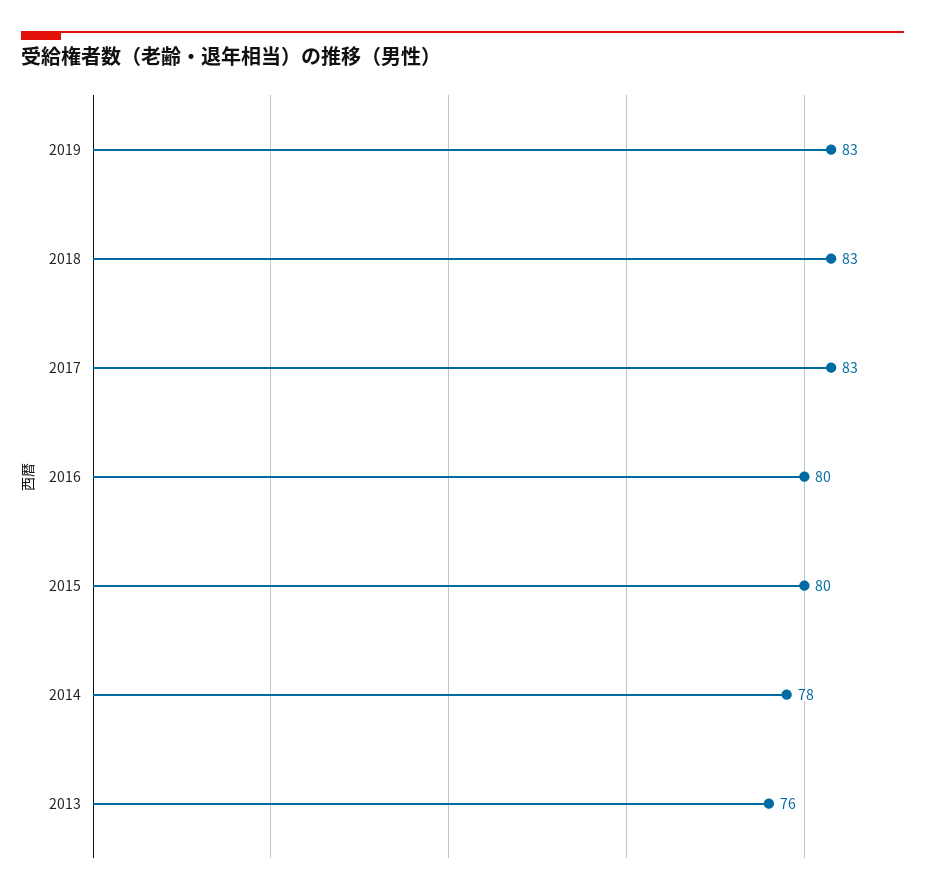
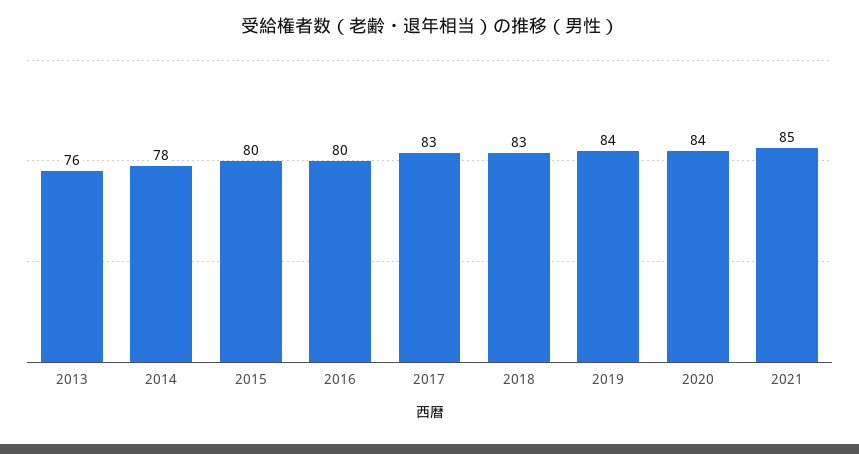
2019: 83 -> 84
2020: none -> 84
2021: none -> 85

